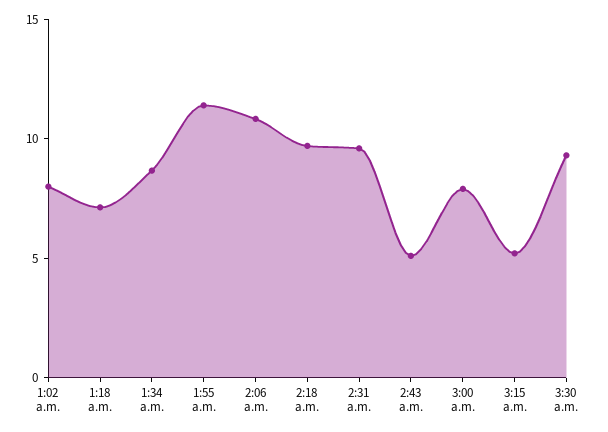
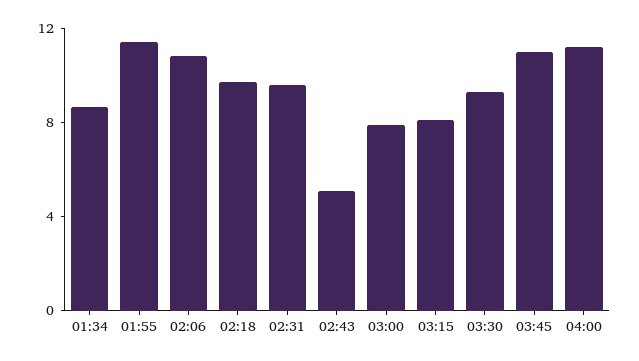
1:02 a.m.: 8 -> none
1:18 a.m.: 7 -> none
3:15 a.m.: 5 -> 8
03:45: none -> 11
04:00: none -> 11

